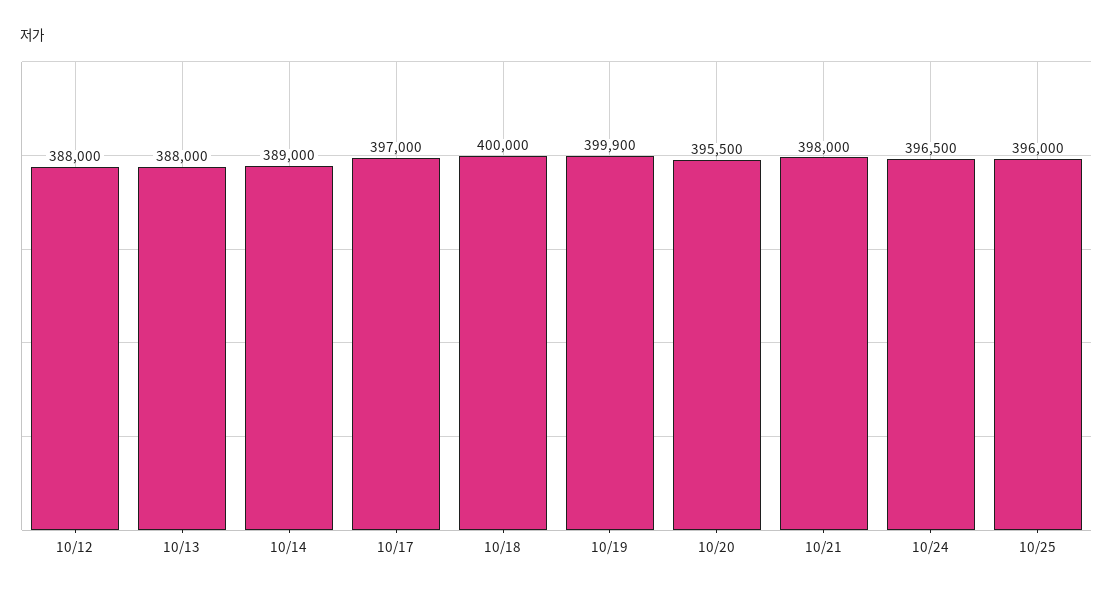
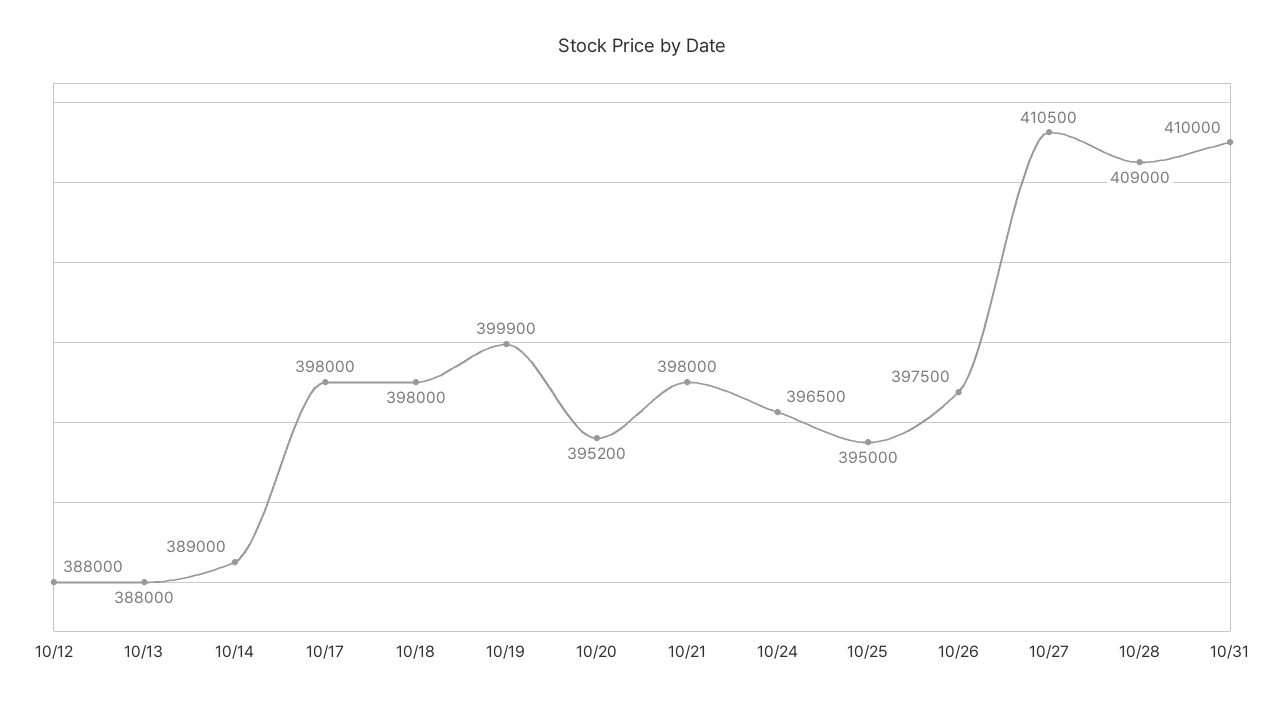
10/17: 397000 -> 398000
10/18: 400000 -> 398000
10/20: 395500 -> 395200
10/25: 396000 -> 395000
10/26: none -> 397500
10/27: none -> 410500
10/28: none -> 409000
10/31: none -> 410000

